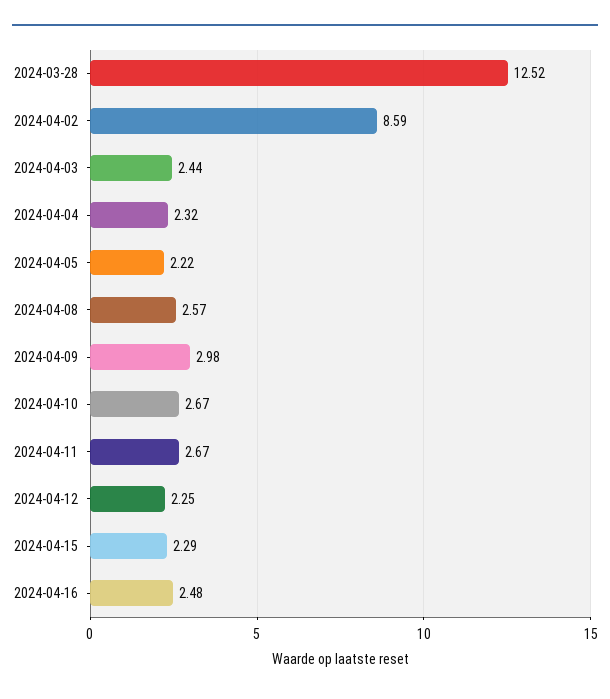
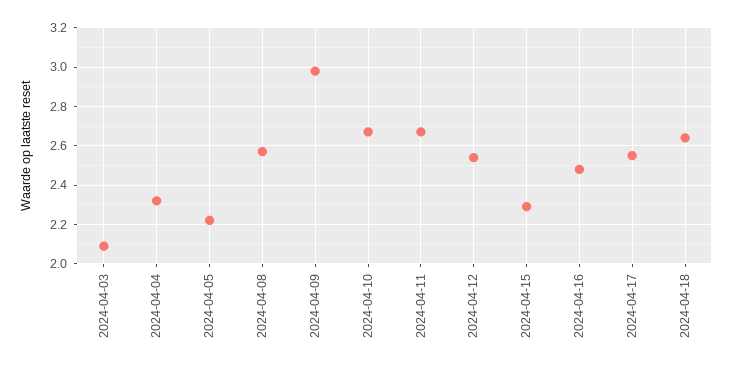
2024-03-28: 12.52 -> none
2024-04-02: 8.59 -> none
2024-04-03: 2.44 -> 2.1
2024-04-12: 2.25 -> 2.55
2024-04-17: none -> 2.55
2024-04-18: none -> 2.65

